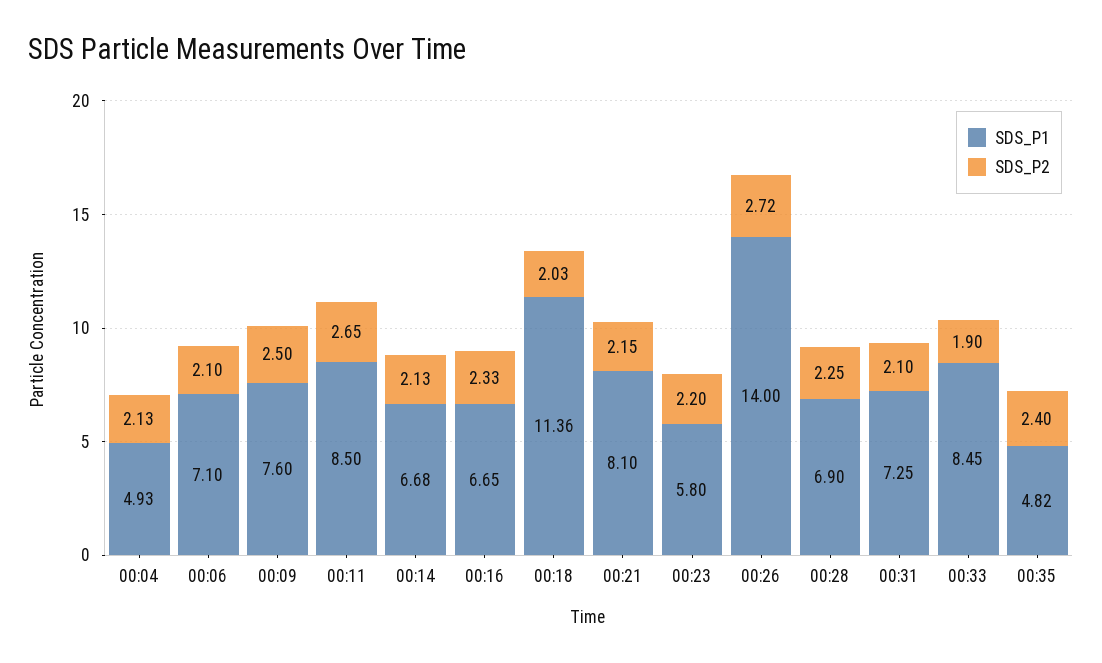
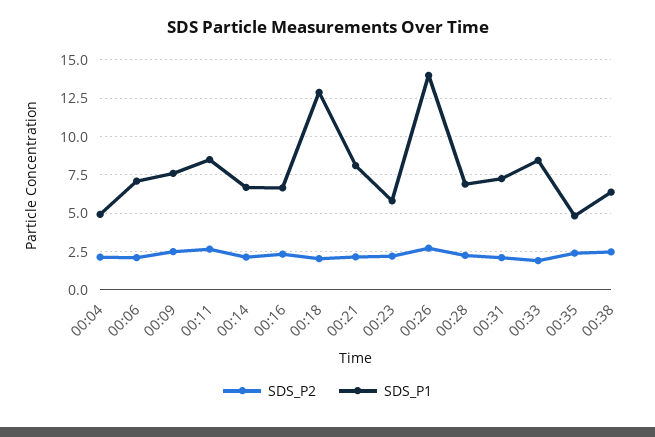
SDS_P1, 00:18: 11.36 -> 13
SDS_P2, 00:38: none -> 2.5
SDS_P1, 00:38: none -> 6.5

